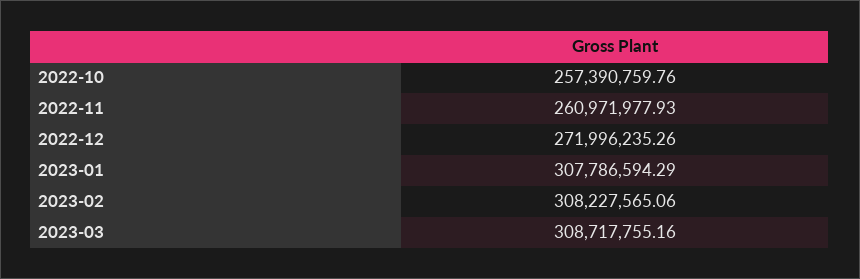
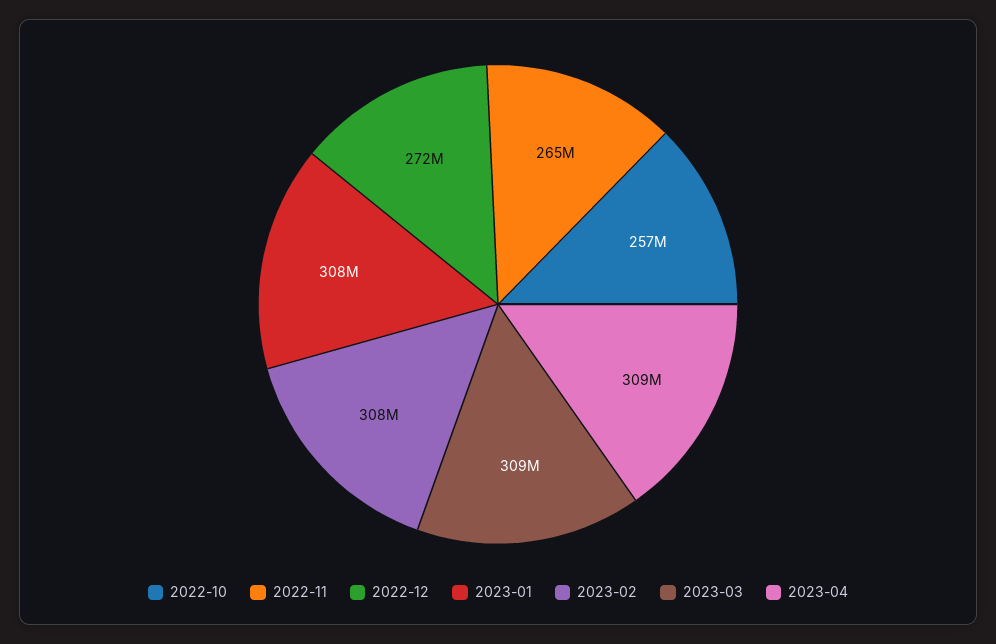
2022-11: 260971977.93 -> 265000000
2023-04: none -> 309000000

